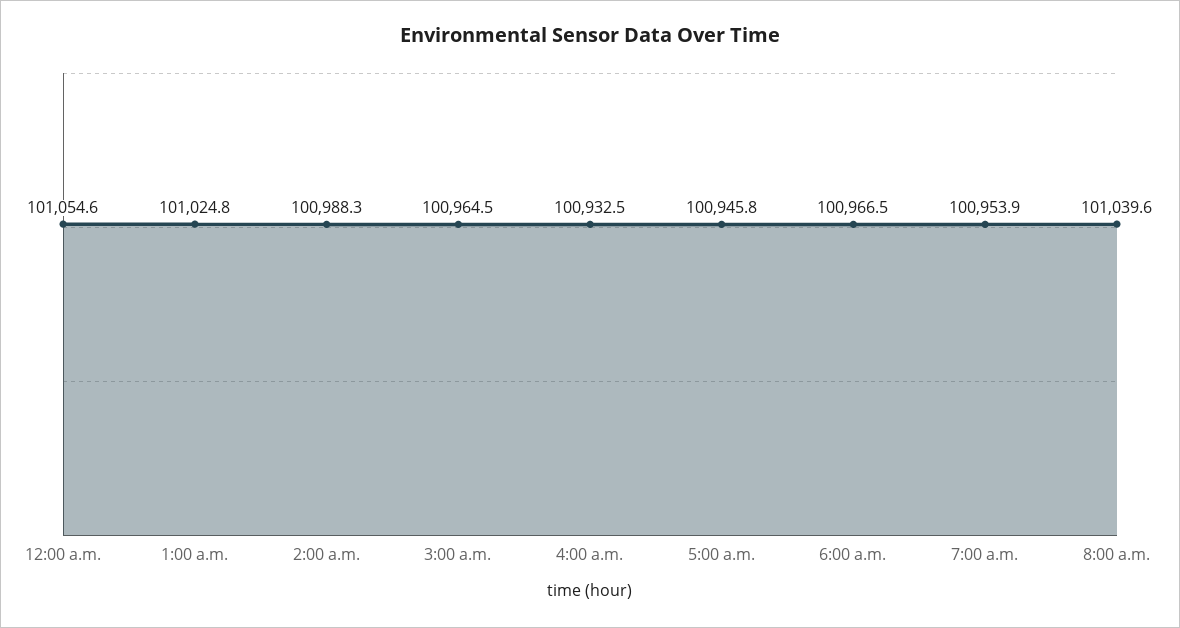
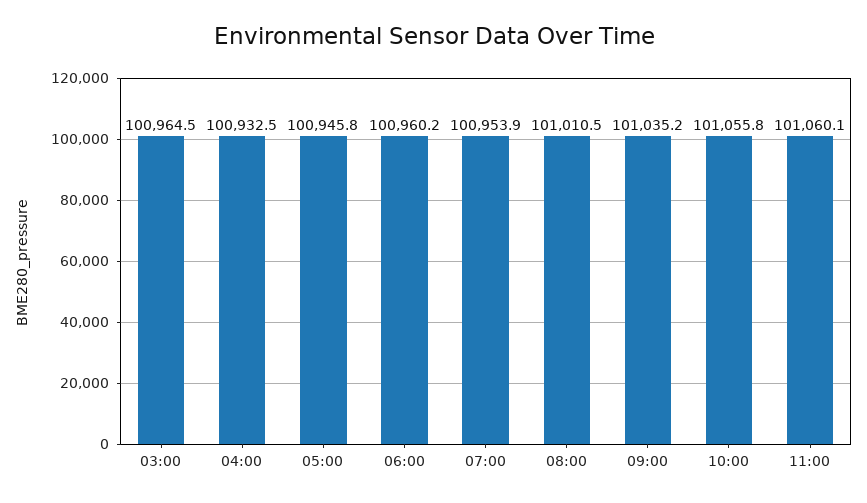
12:00 a.m.: 101054.6 -> none
1:00 a.m.: 101024.8 -> none
2:00 a.m.: 100988.3 -> none
6:00 a.m.: 100966.5 -> 100960.2
8:00 a.m.: 101039.6 -> 101010.5
09:00: none -> 101035.2
10:00: none -> 101055.8
11:00: none -> 101060.1

